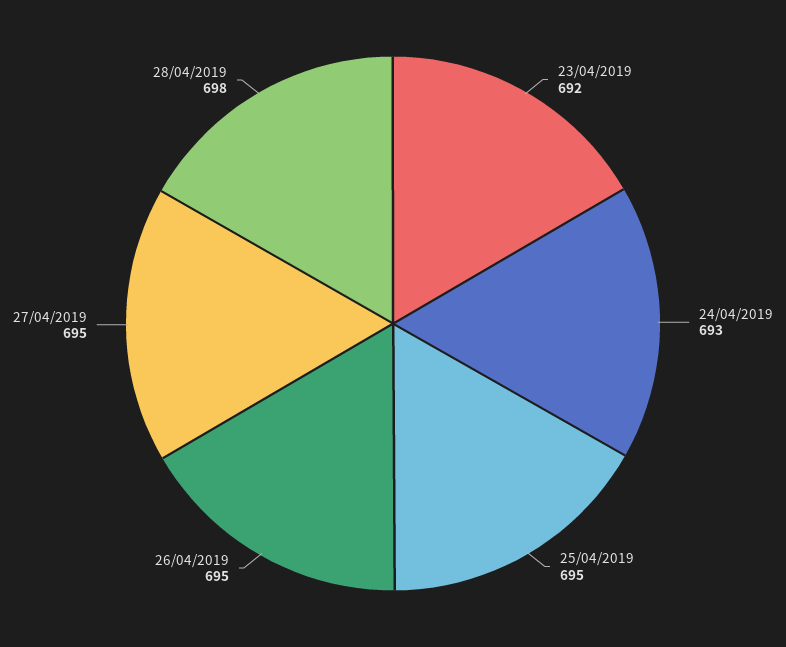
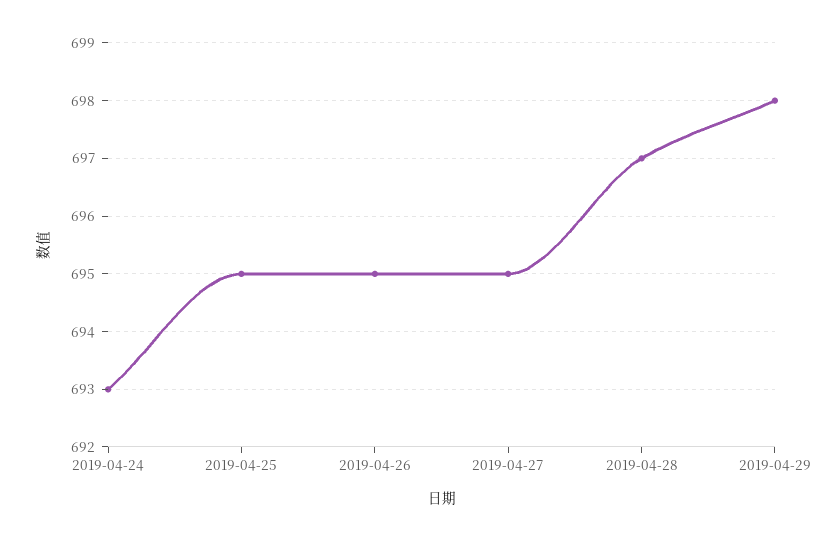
23/04/2019: 692 -> none
28/04/2019: 698 -> 697
2019-04-29: none -> 698

